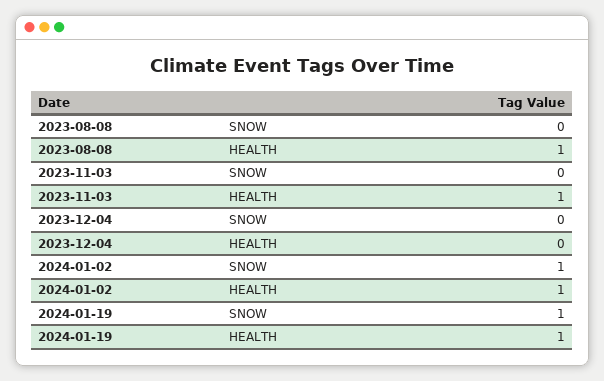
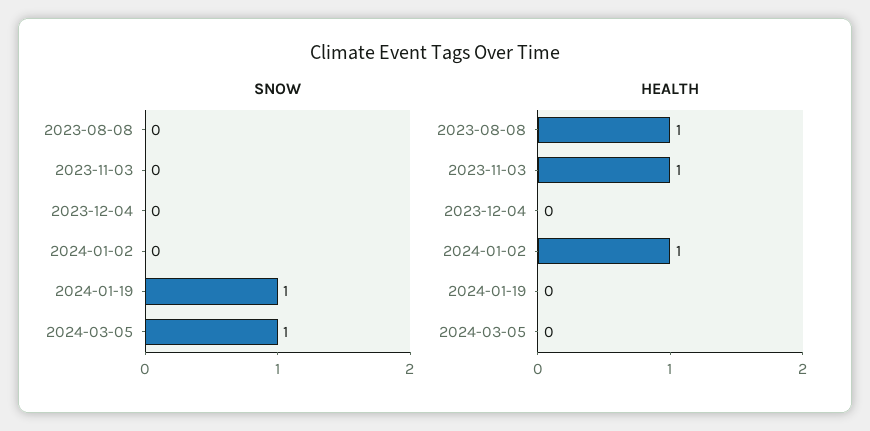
SNOW, 2024-01-02: 1 -> 0
HEALTH, 2024-01-19: 1 -> 0
SNOW, 2024-03-05: none -> 1
HEALTH, 2024-03-05: none -> 0

